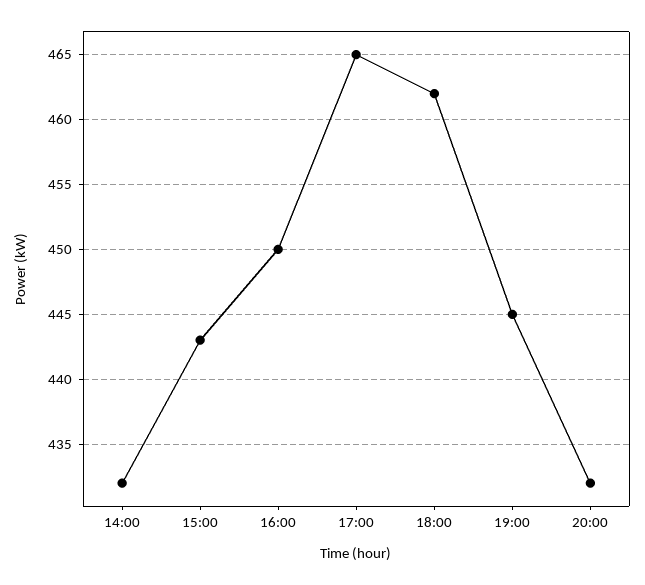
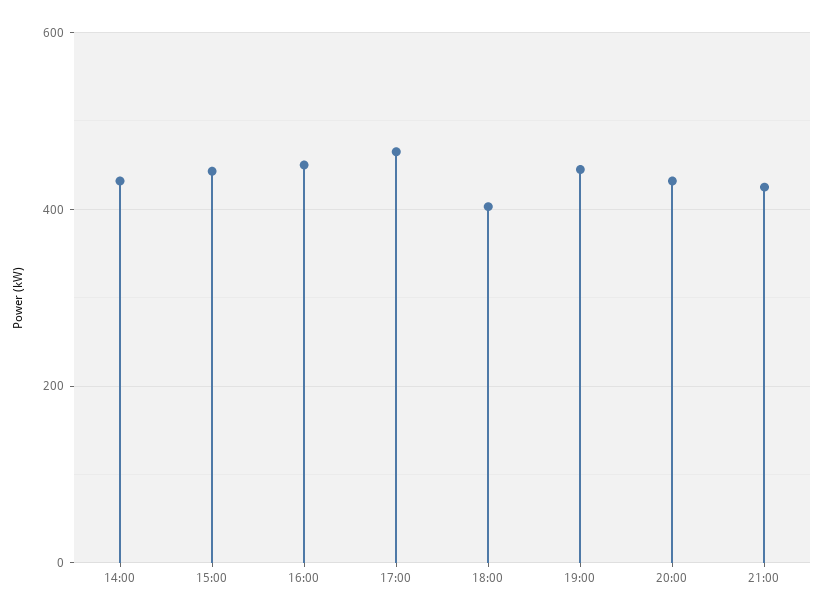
18:00: 462 -> 400
21:00: none -> 420

